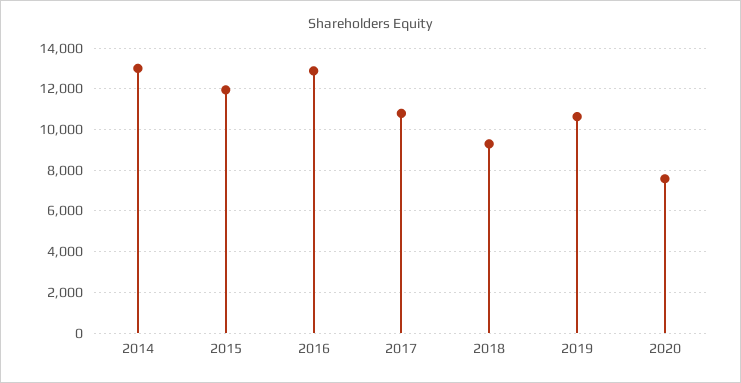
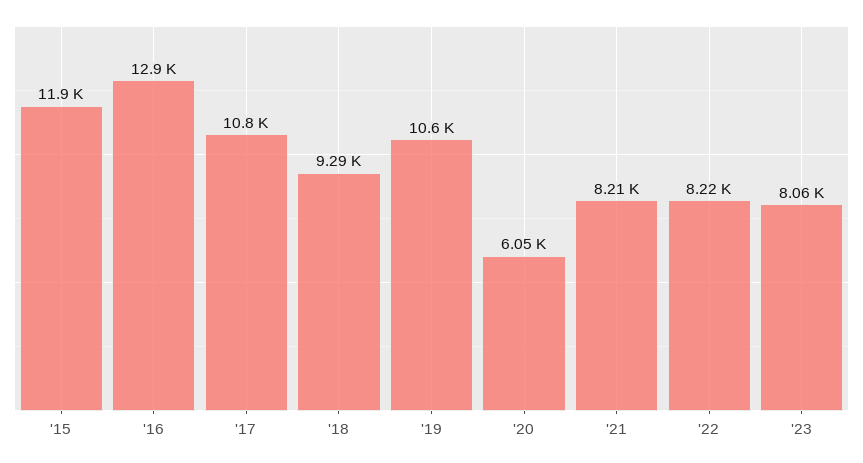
2014: 13000 -> none
2020: 7500 -> 6050
'21: none -> 8210
'22: none -> 8220
'23: none -> 8060

